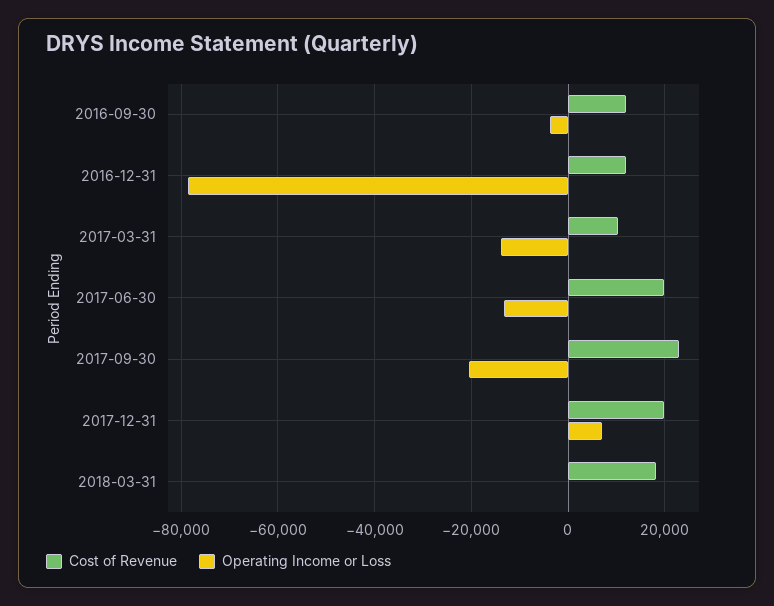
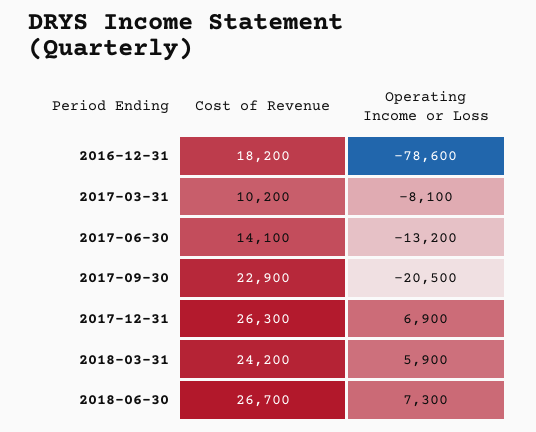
Cost of Revenue, 2016-09-30: 12000 -> none
Operating Income or Loss, 2016-09-30: -4000 -> none
Cost of Revenue, 2016-12-31: 12000 -> 18200
Operating Income or Loss, 2017-03-31: -14000 -> -8100
Cost of Revenue, 2017-06-30: 20000 -> 14100
Cost of Revenue, 2017-12-31: 20000 -> 26300
Cost of Revenue, 2018-03-31: 18000 -> 24200
Operating Income or Loss, 2018-03-31: 0 -> 5900
Cost of Revenue, 2018-06-30: none -> 26700
Operating Income or Loss, 2018-06-30: none -> 7300

